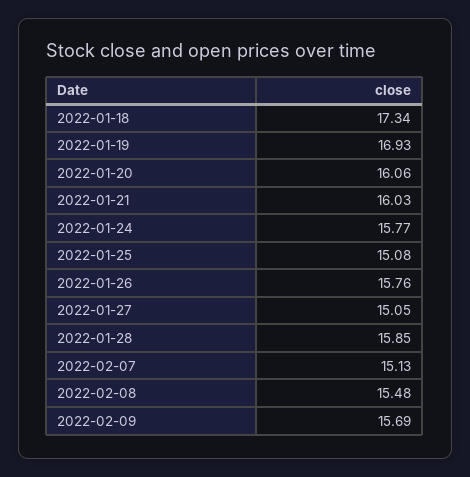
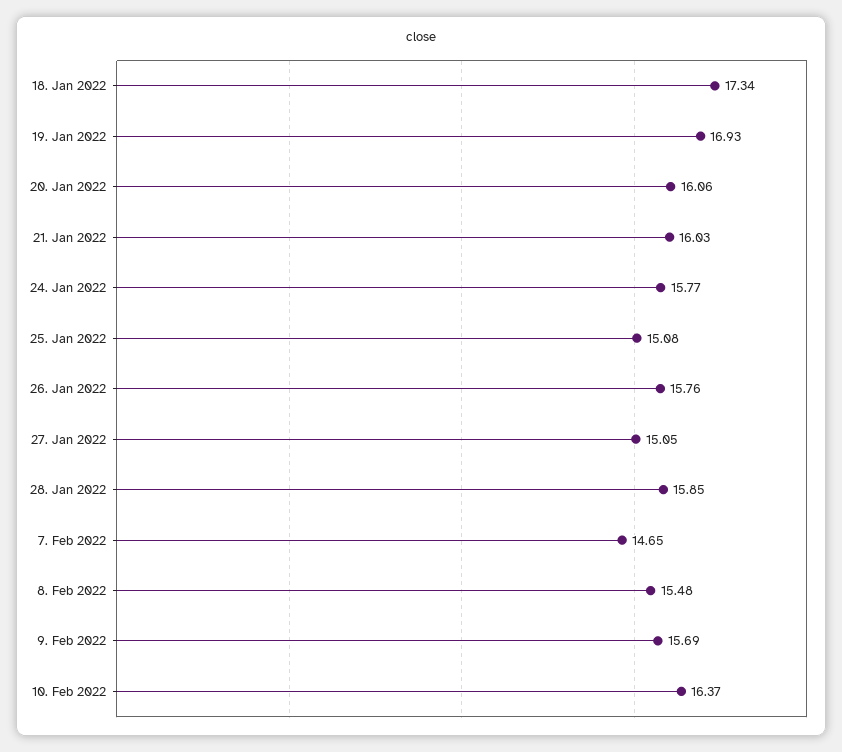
2022-02-07: 15.13 -> 14.65
10. Feb 2022: none -> 16.37

